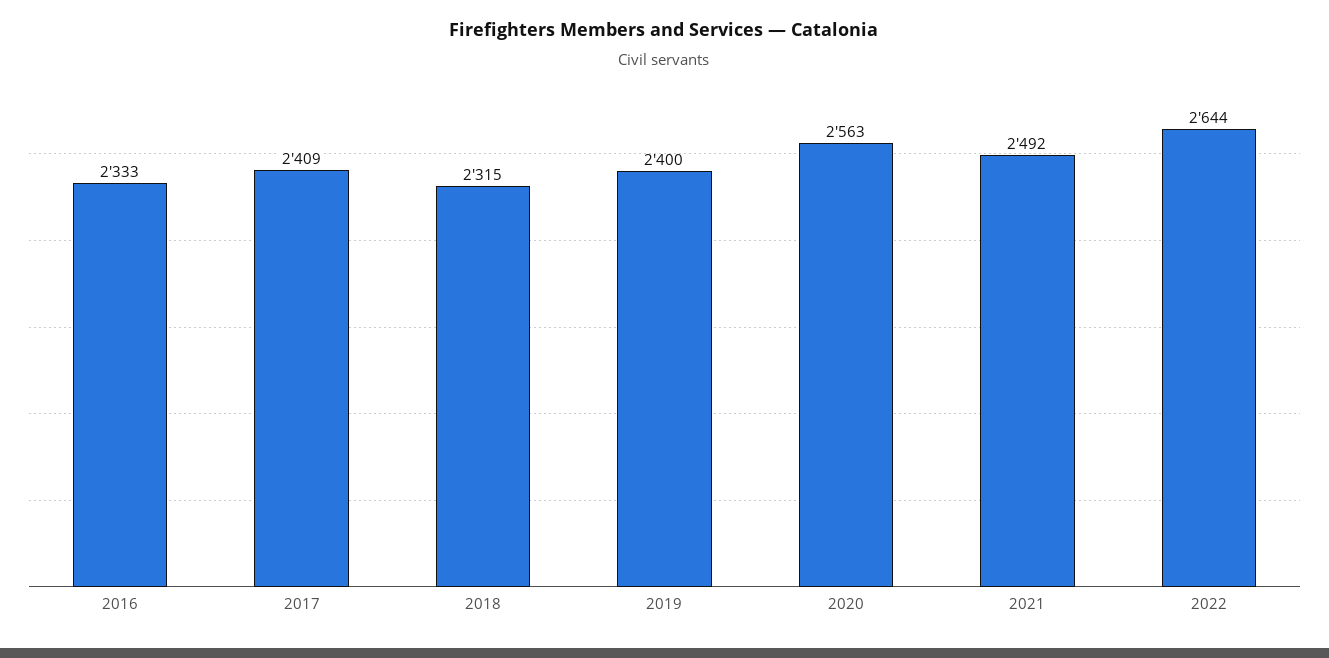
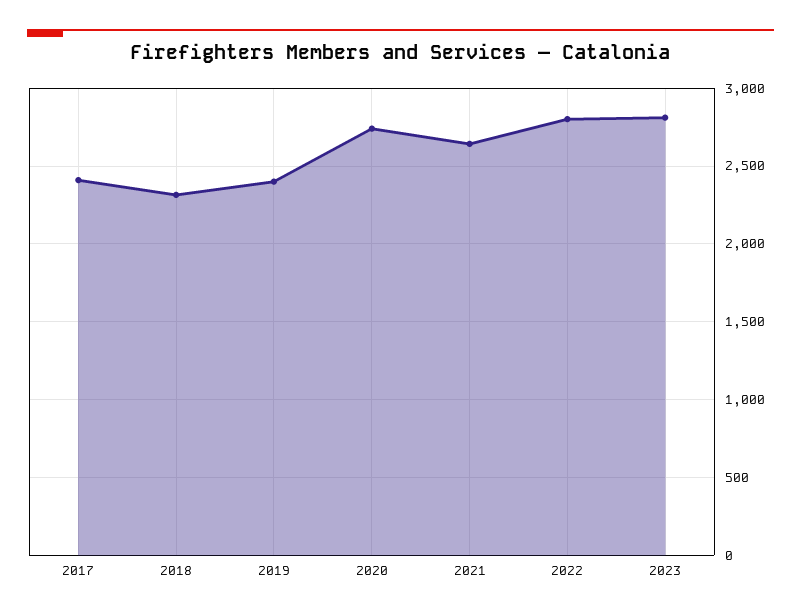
2016: 2333 -> none
2020: 2563 -> 2750
2021: 2492 -> 2650
2022: 2644 -> 2800
2023: none -> 2800

